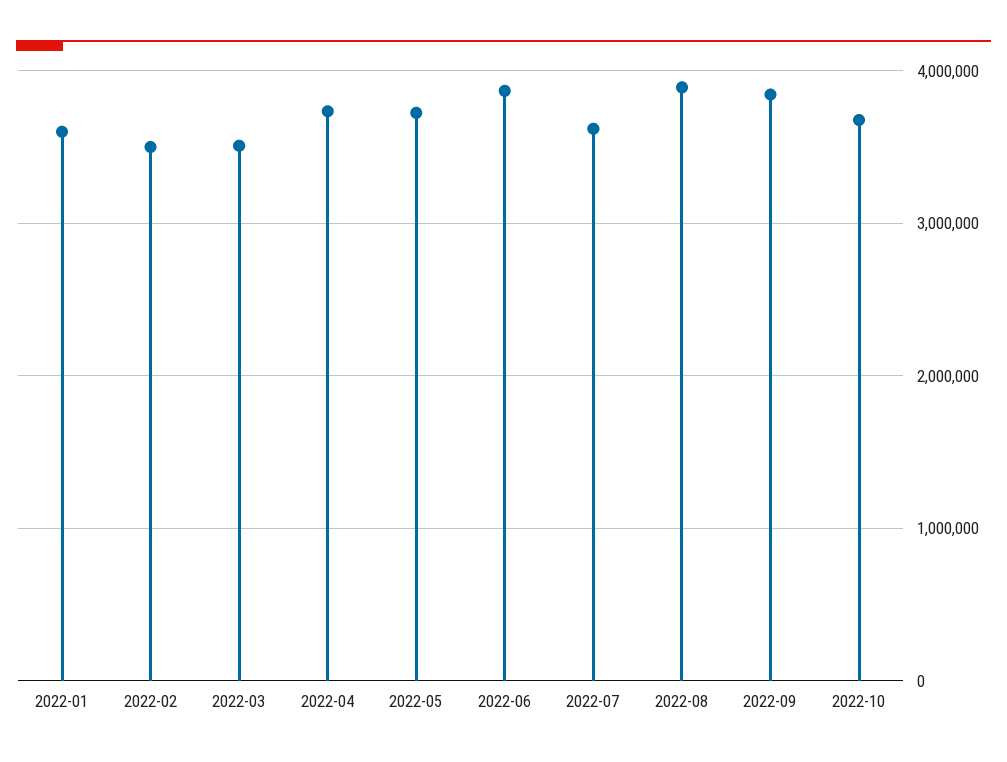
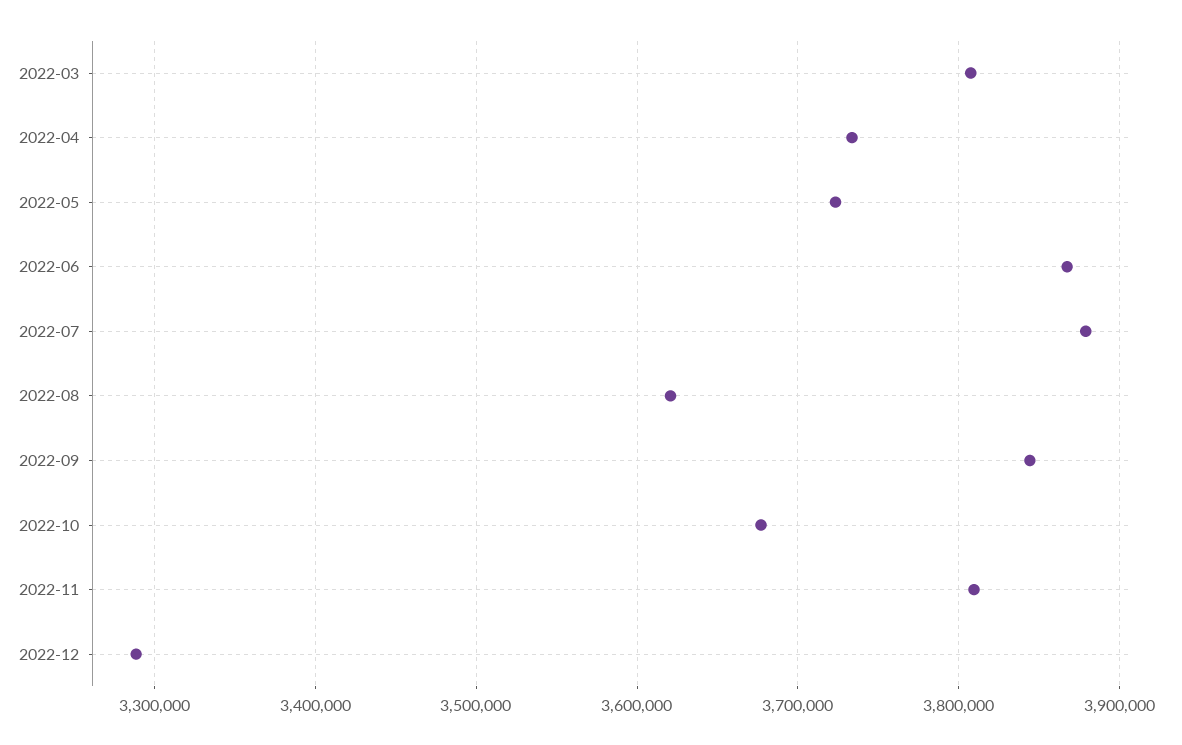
2022-01: 3600000 -> none
2022-02: 3500000 -> none
2022-03: 3500000 -> 3810000
2022-07: 3600000 -> 3880000
2022-08: 3900000 -> 3620000
2022-11: none -> 3810000
2022-12: none -> 3290000

